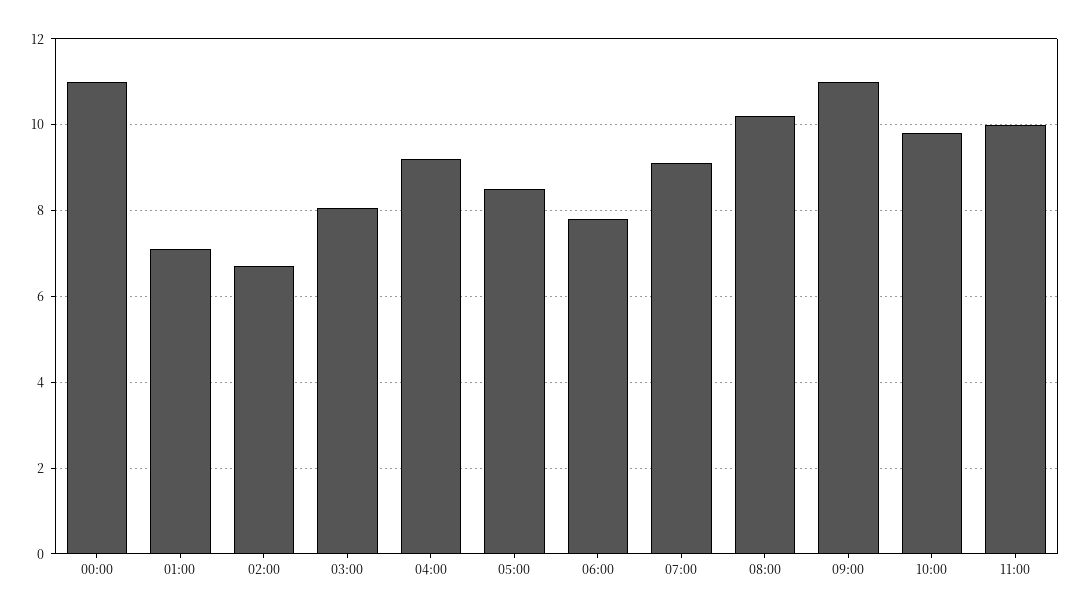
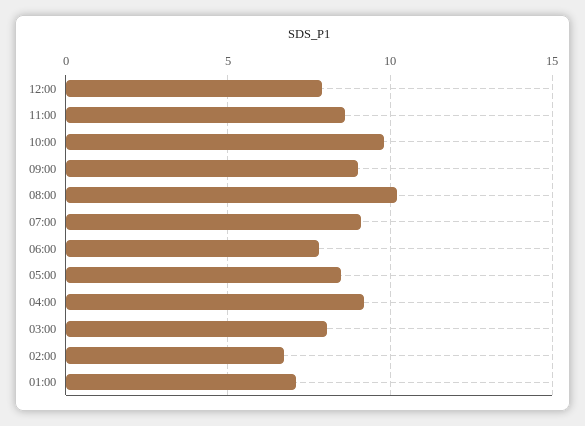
00:00: 11 -> none
09:00: 11 -> 9
11:00: 10 -> 8.5
12:00: none -> 8

